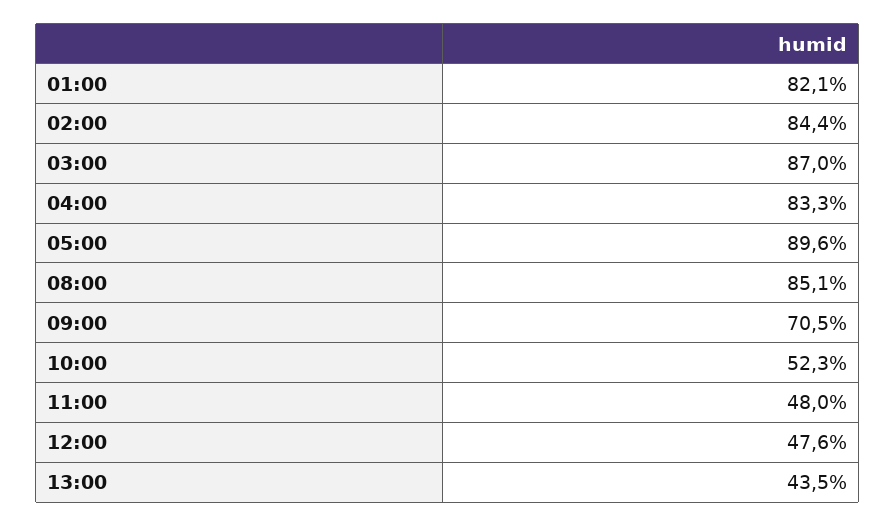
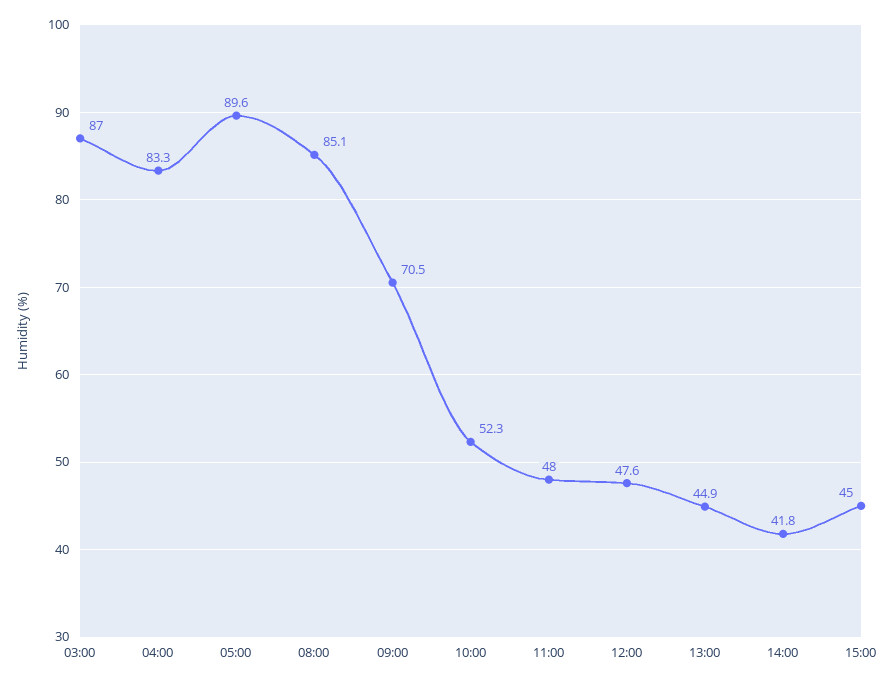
01:00: 82.1 -> none
02:00: 84.4 -> none
13:00: 43.5 -> 44.9
14:00: none -> 41.8
15:00: none -> 45

